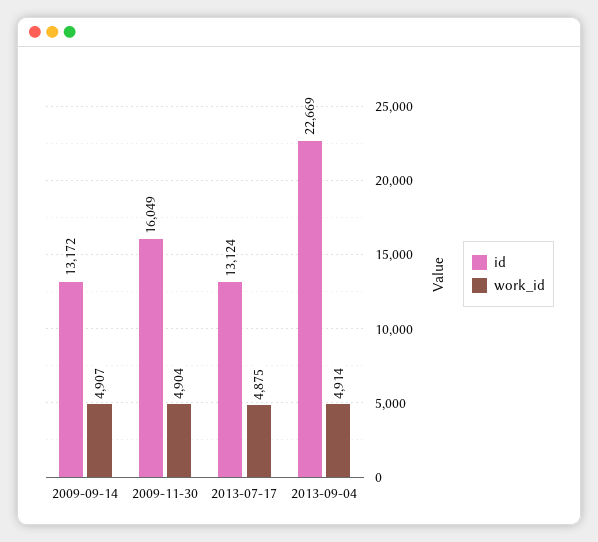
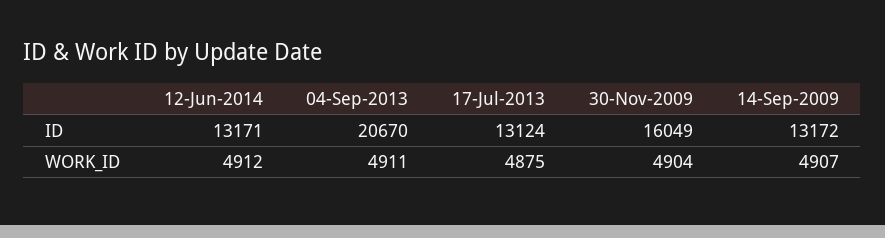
id, 2013-09-04: 22669 -> 20670
work_id, 2013-09-04: 4914 -> 4911
id, 12-Jun-2014: none -> 13171
work_id, 12-Jun-2014: none -> 4912

